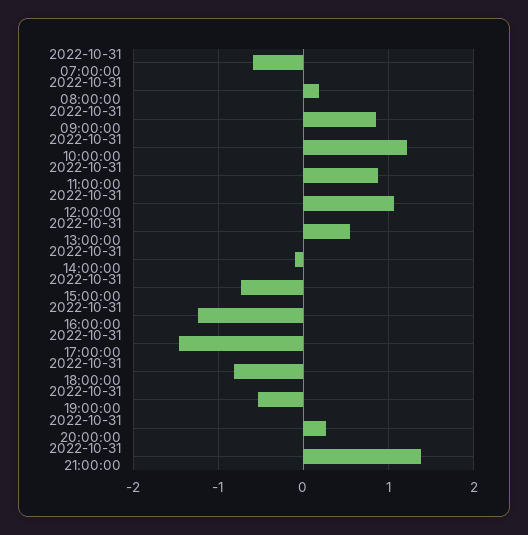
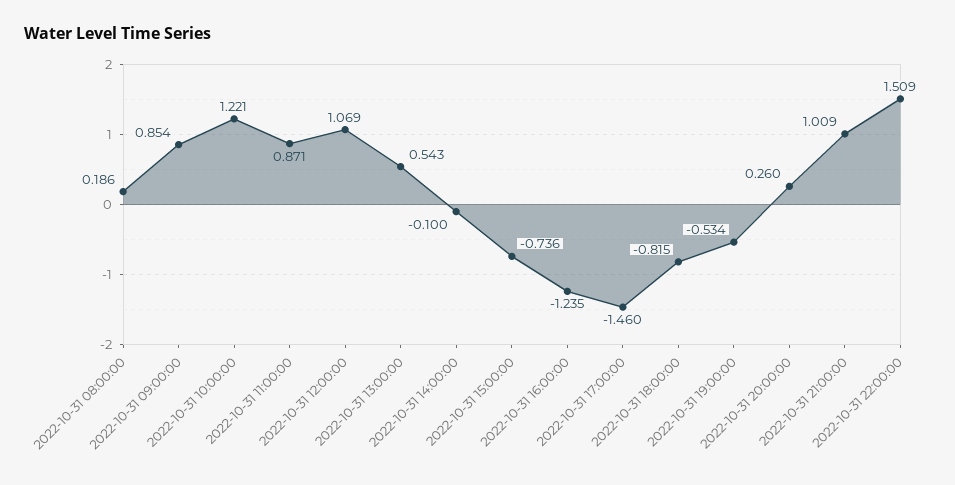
2022-10-31 07:00:00: -0.6 -> none
2022-10-31 21:00:00: 1.4 -> 1.009
2022-10-31 22:00:00: none -> 1.509

